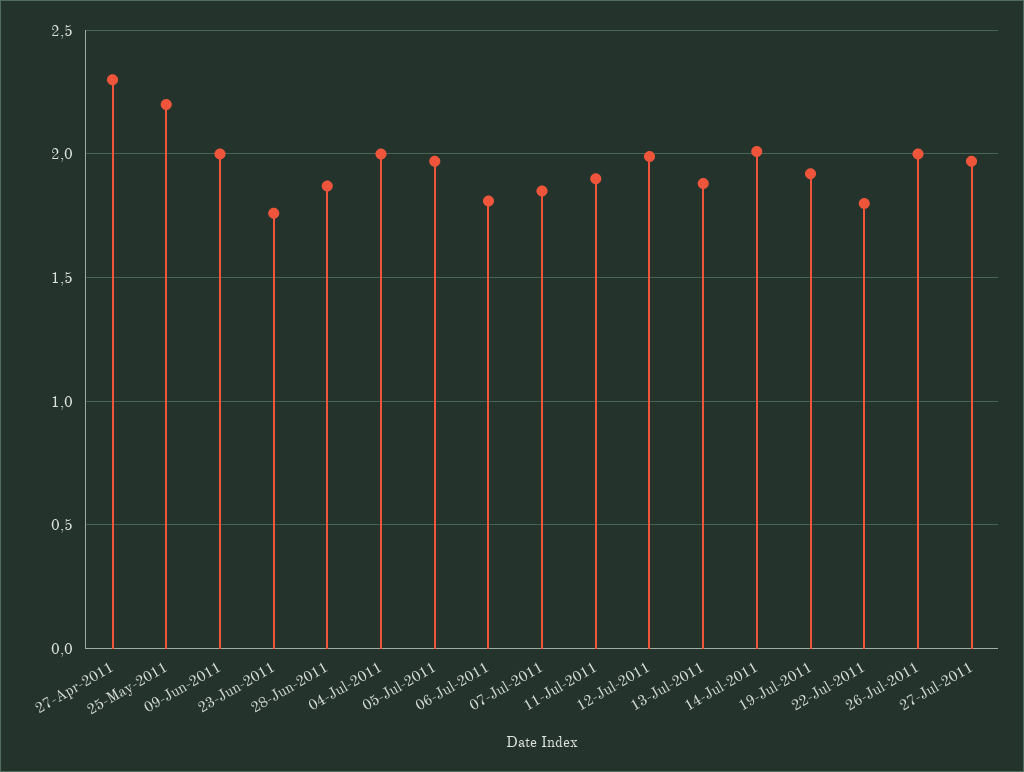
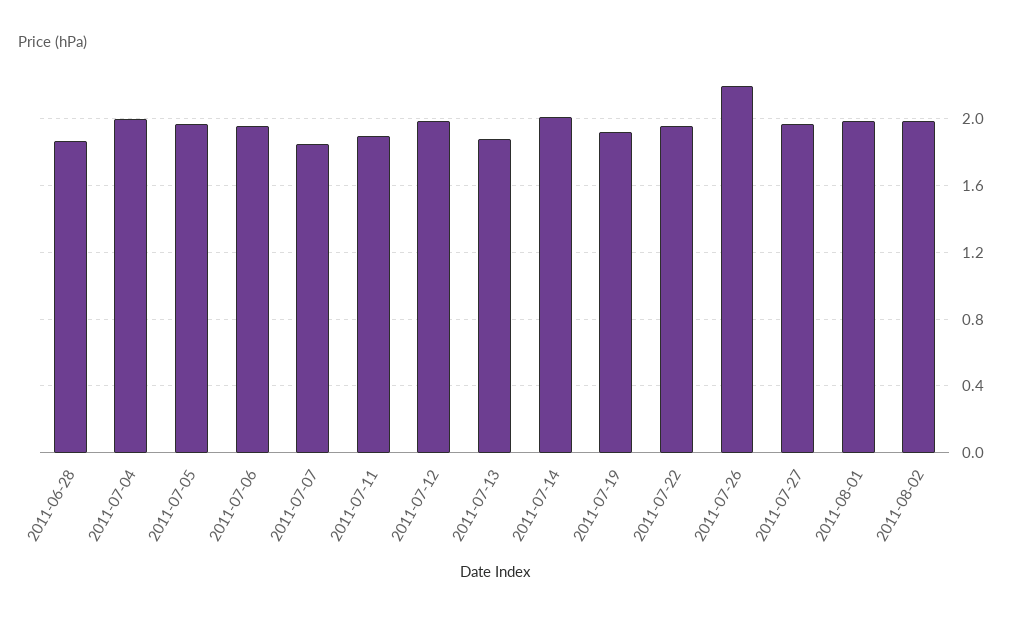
27-Apr-2011: 2.3 -> none
25-May-2011: 2.2 -> none
09-Jun-2011: 2 -> none
23-Jun-2011: 1.75 -> none
06-Jul-2011: 1.8 -> 1.95
22-Jul-2011: 1.8 -> 1.95
26-Jul-2011: 2 -> 2.2
2011-08-01: none -> 2
2011-08-02: none -> 2

